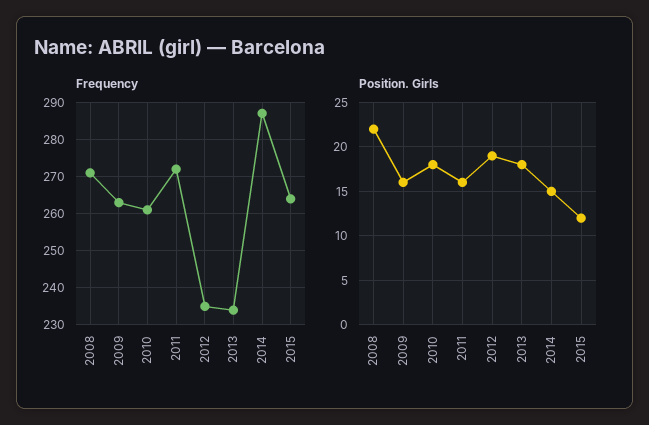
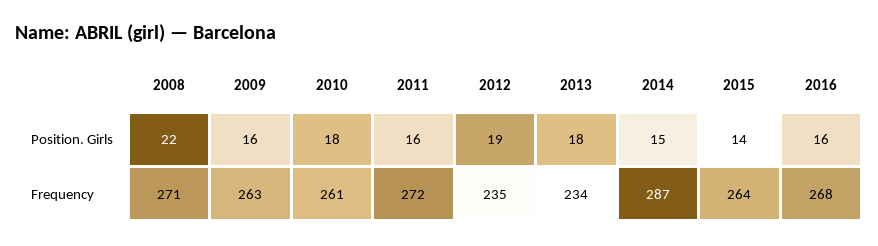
Position. Girls, 2015: 12 -> 14
Position. Girls, 2016: none -> 16
Frequency, 2016: none -> 268

